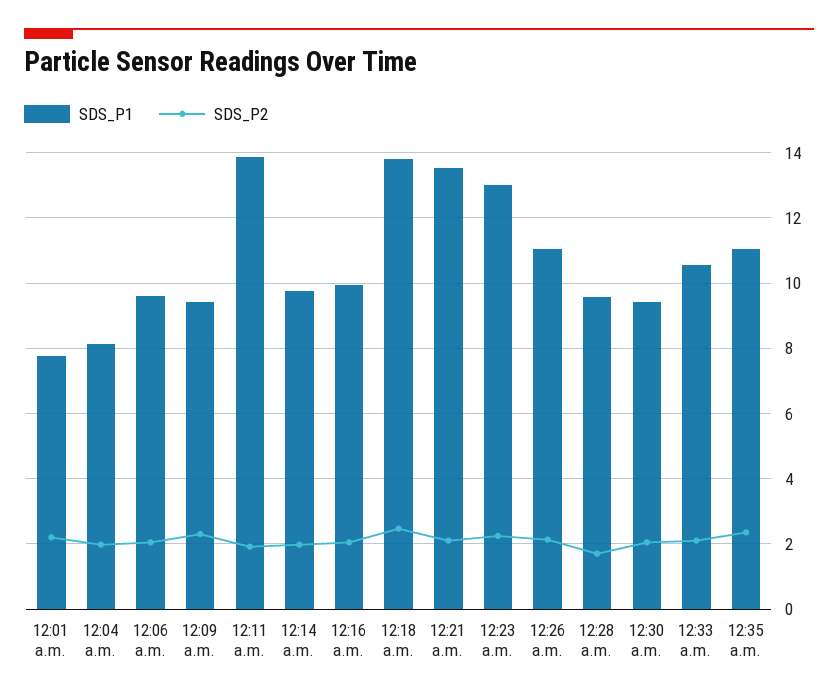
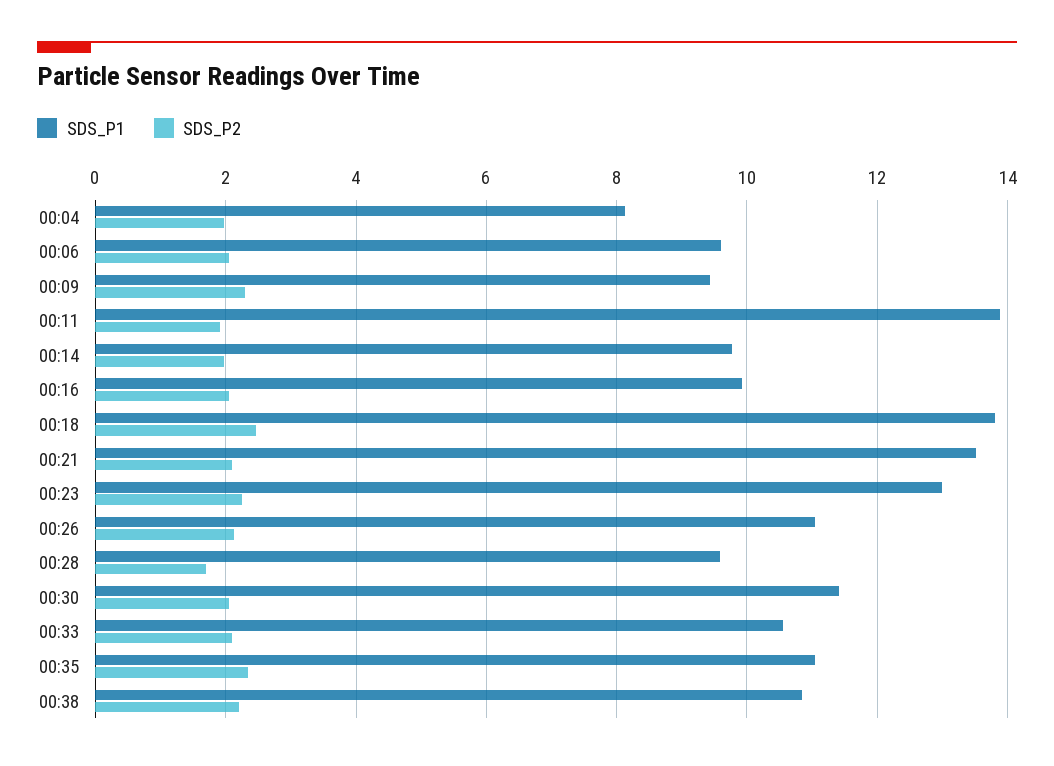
SDS_P1, 12:01 a.m.: 7.8 -> none
SDS_P2, 12:01 a.m.: 2.2 -> none
SDS_P1, 12:30 a.m.: 9.4 -> 11.4
SDS_P1, 00:38: none -> 10.8
SDS_P2, 00:38: none -> 2.2

